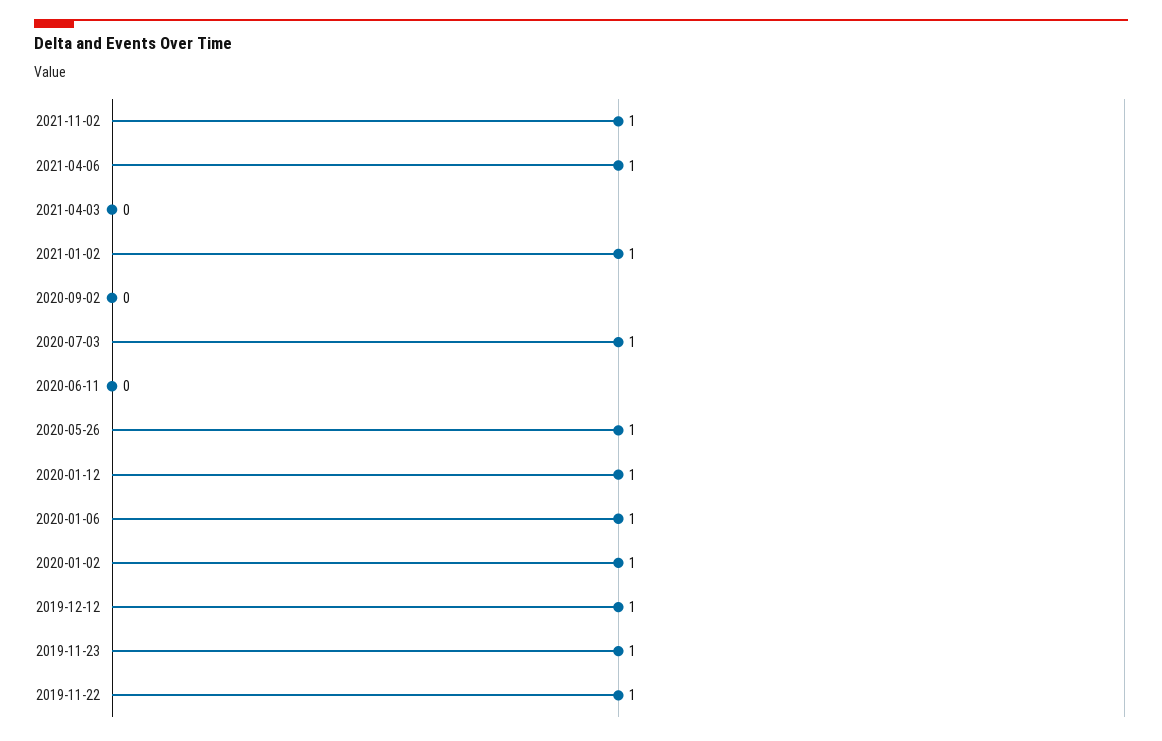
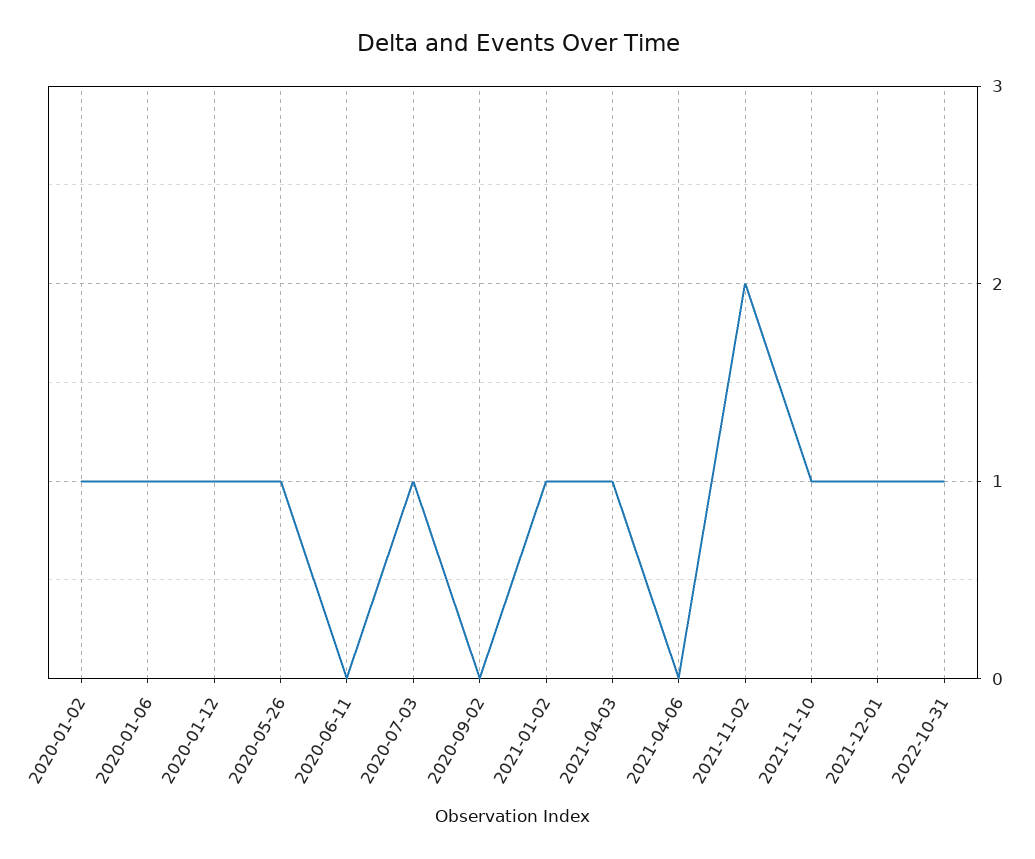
2021-11-02: 1 -> 2
2021-04-06: 1 -> 0
2021-04-03: 0 -> 1
2019-12-12: 1 -> none
2019-11-23: 1 -> none
2019-11-22: 1 -> none
2021-11-10: none -> 1
2021-12-01: none -> 1
2022-10-31: none -> 1

